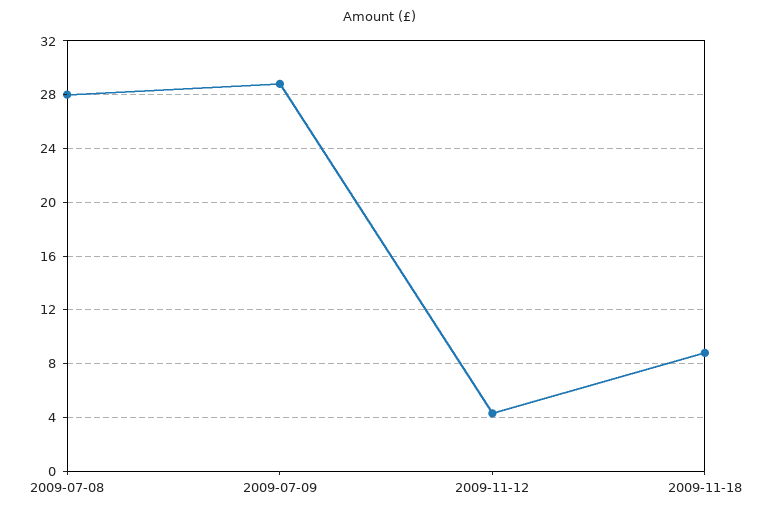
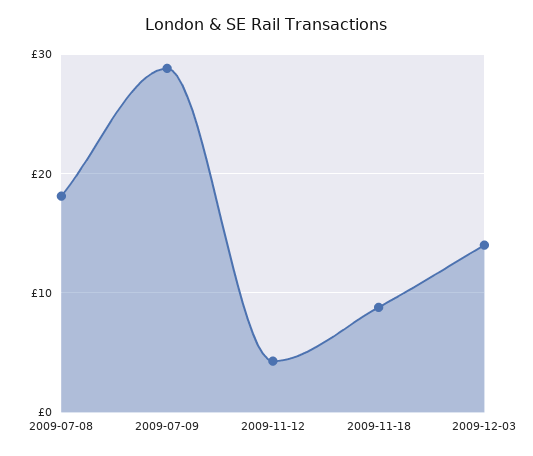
2009-07-08: 28 -> 18
2009-12-03: none -> 14

